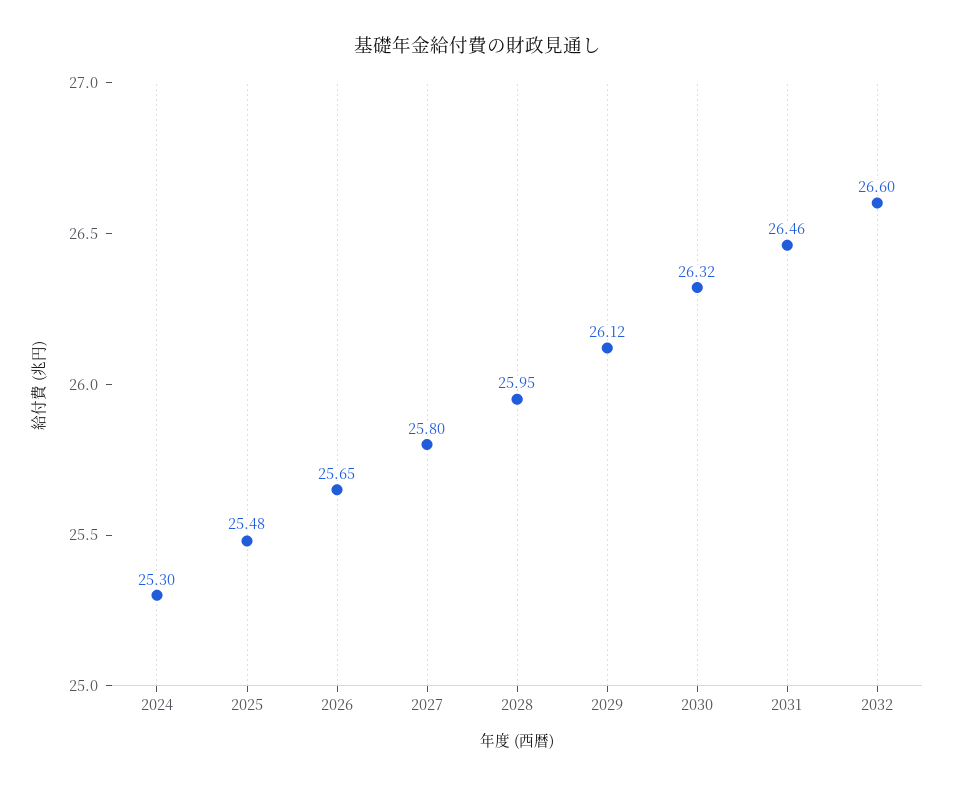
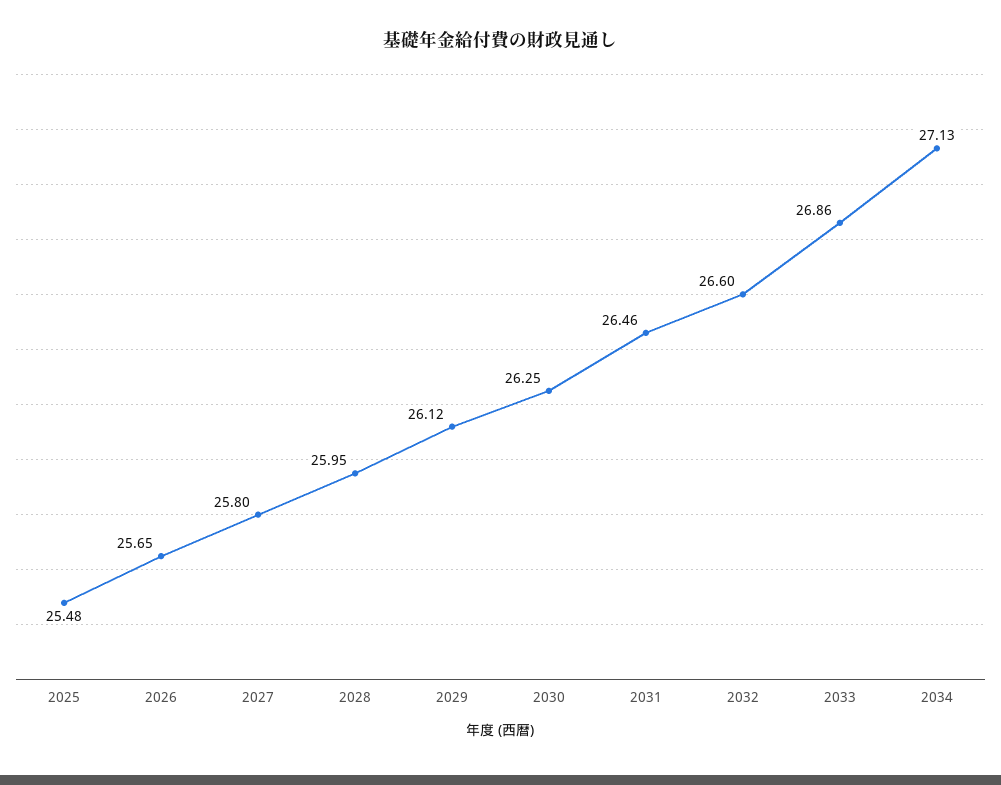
2024: 25.3 -> none
2030: 26.32 -> 26.25
2033: none -> 26.86
2034: none -> 27.13

